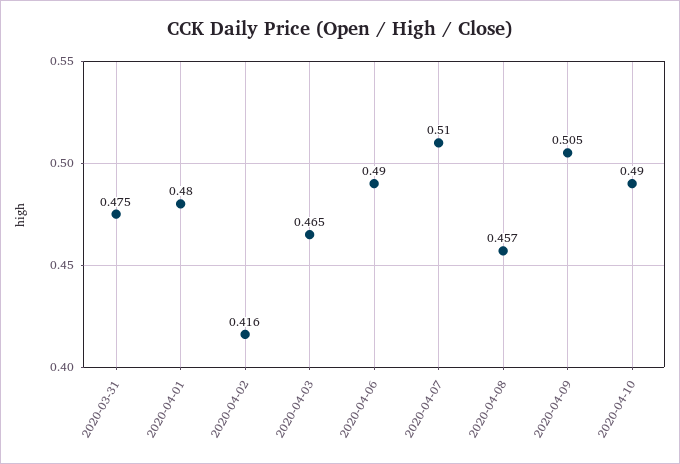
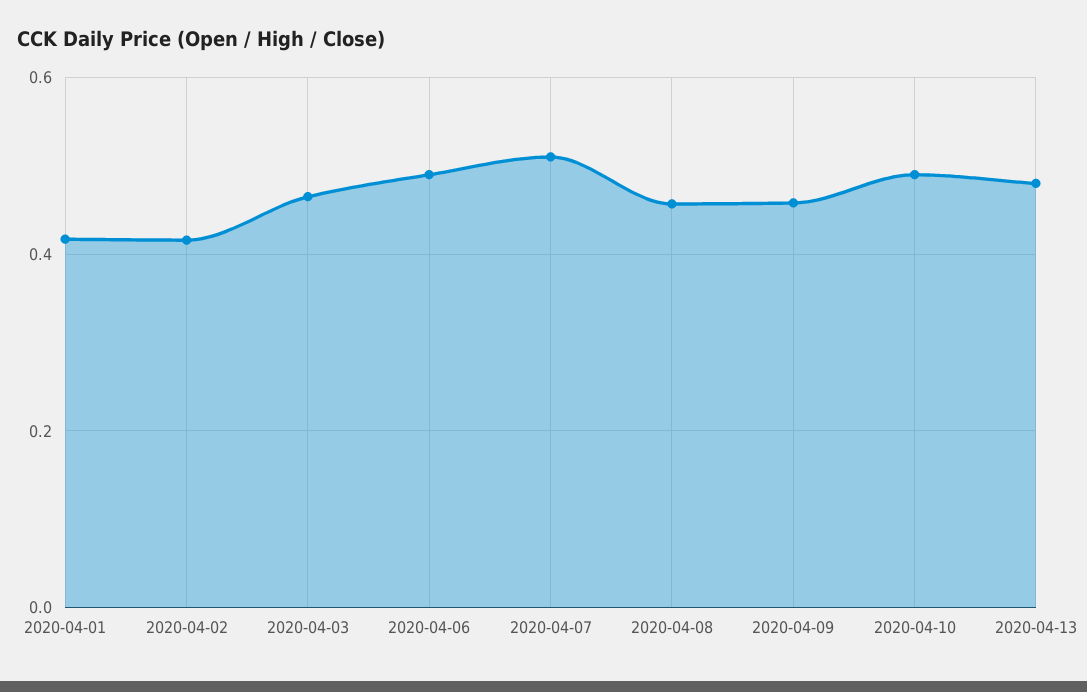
2020-03-31: 0.475 -> none
2020-04-01: 0.48 -> 0.42
2020-04-09: 0.505 -> 0.46
2020-04-13: none -> 0.48

